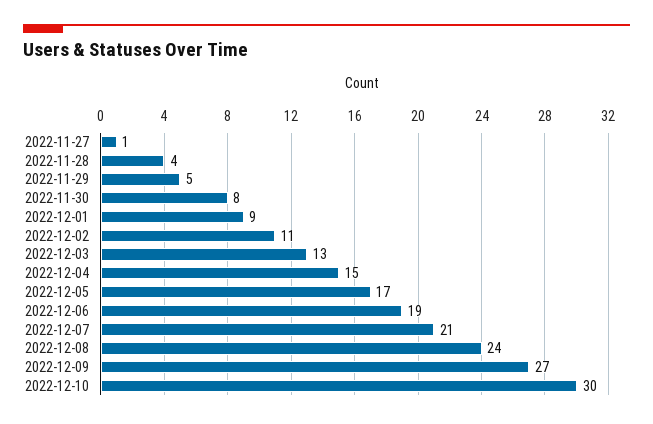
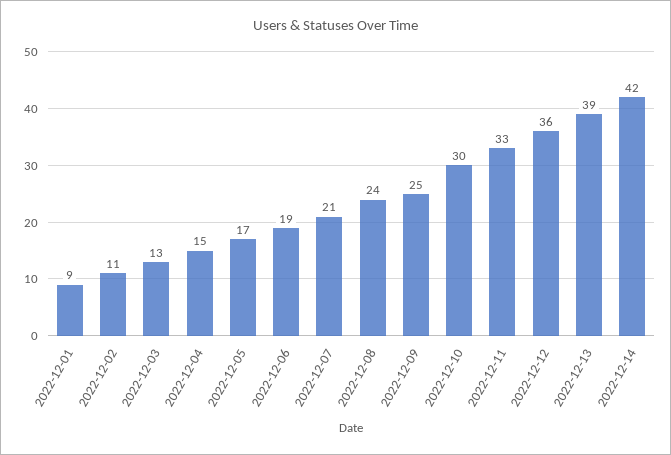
2022-11-27: 1 -> none
2022-11-28: 4 -> none
2022-11-29: 5 -> none
2022-11-30: 8 -> none
2022-12-09: 27 -> 25
2022-12-11: none -> 33
2022-12-12: none -> 36
2022-12-13: none -> 39
2022-12-14: none -> 42

